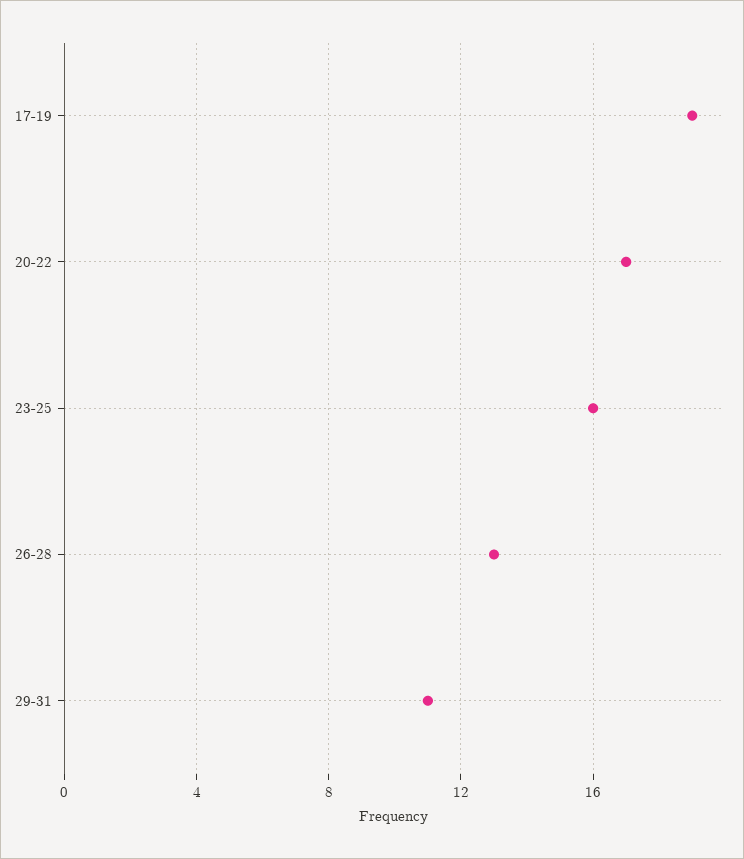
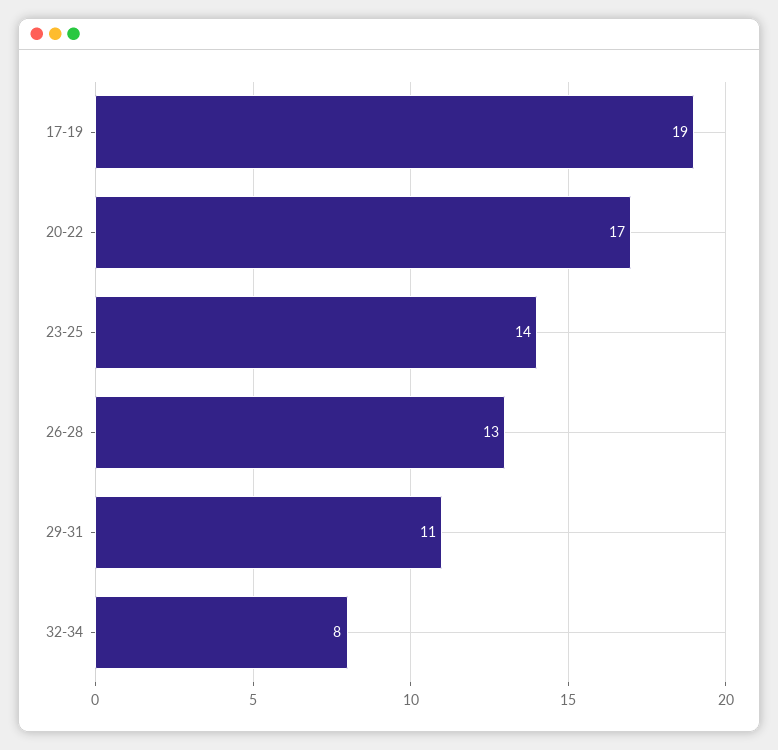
23-25: 16 -> 14
32-34: none -> 8

